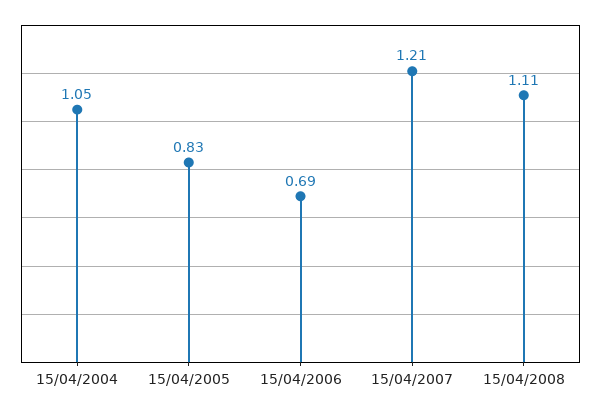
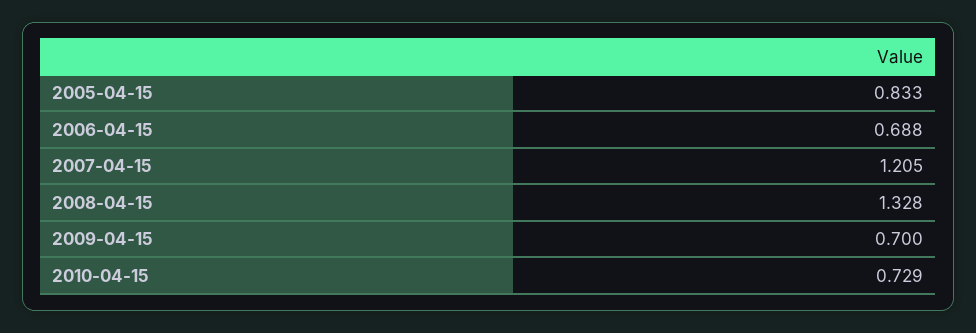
15/04/2004: 1.05 -> none
15/04/2008: 1.11 -> 1.328
2009-04-15: none -> 0.7
2010-04-15: none -> 0.729

